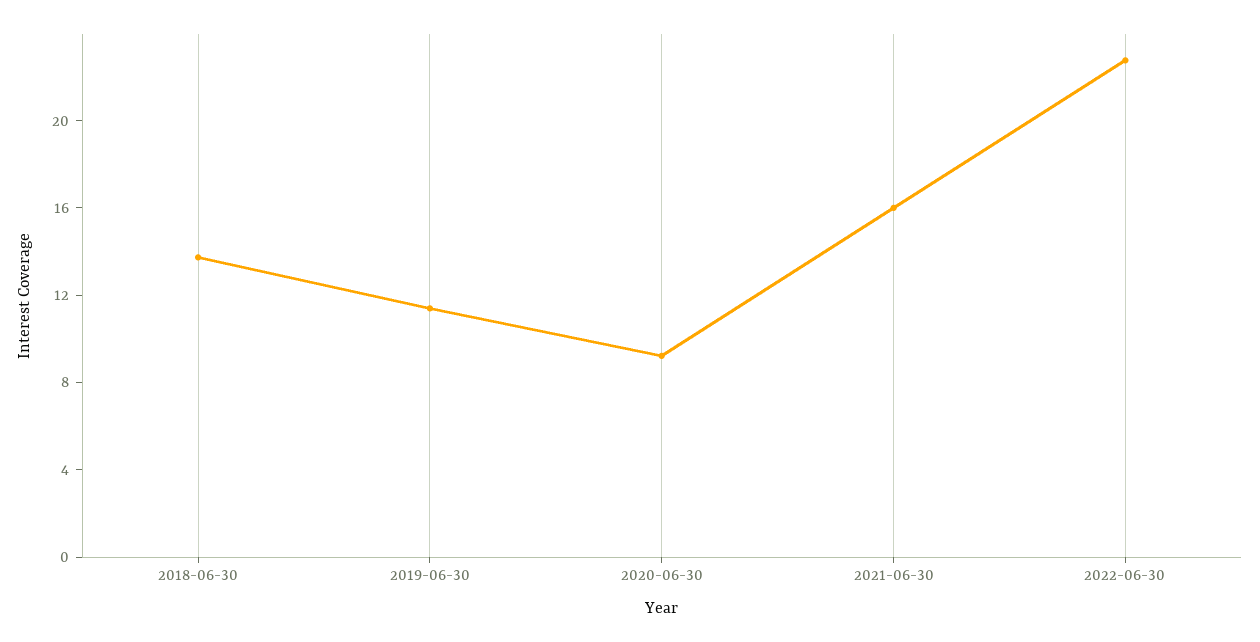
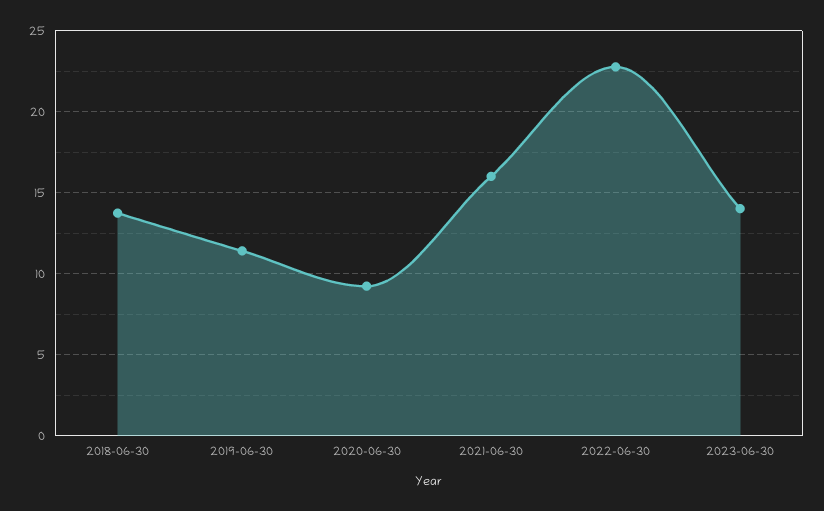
2023-06-30: none -> 14

